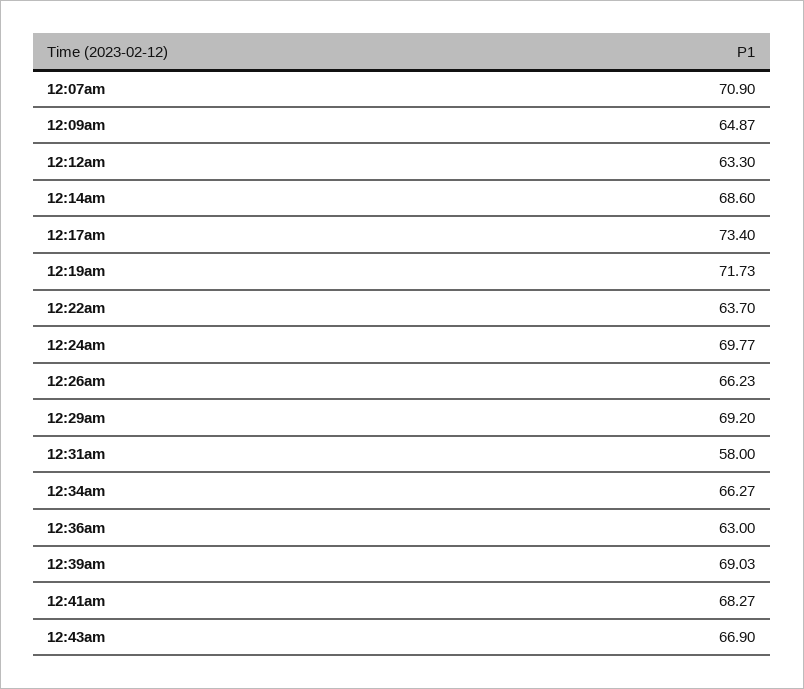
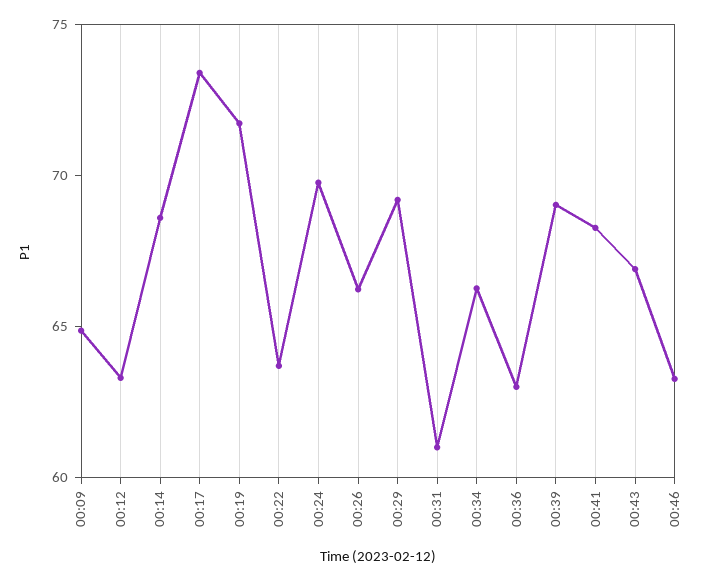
12:07am: 70.9 -> none
12:31am: 58 -> 61
00:46: none -> 63

